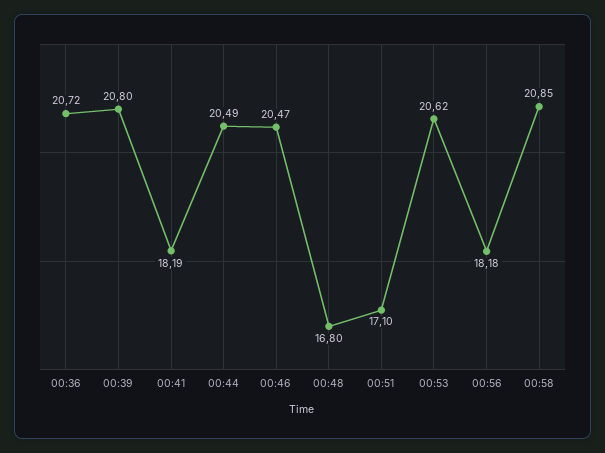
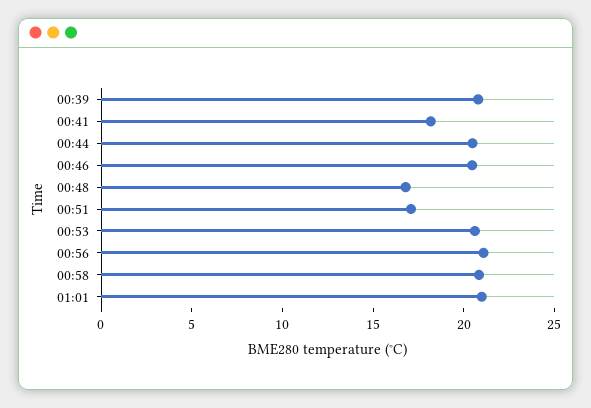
00:36: 20.72 -> none
00:56: 18.18 -> 21
01:01: none -> 21

